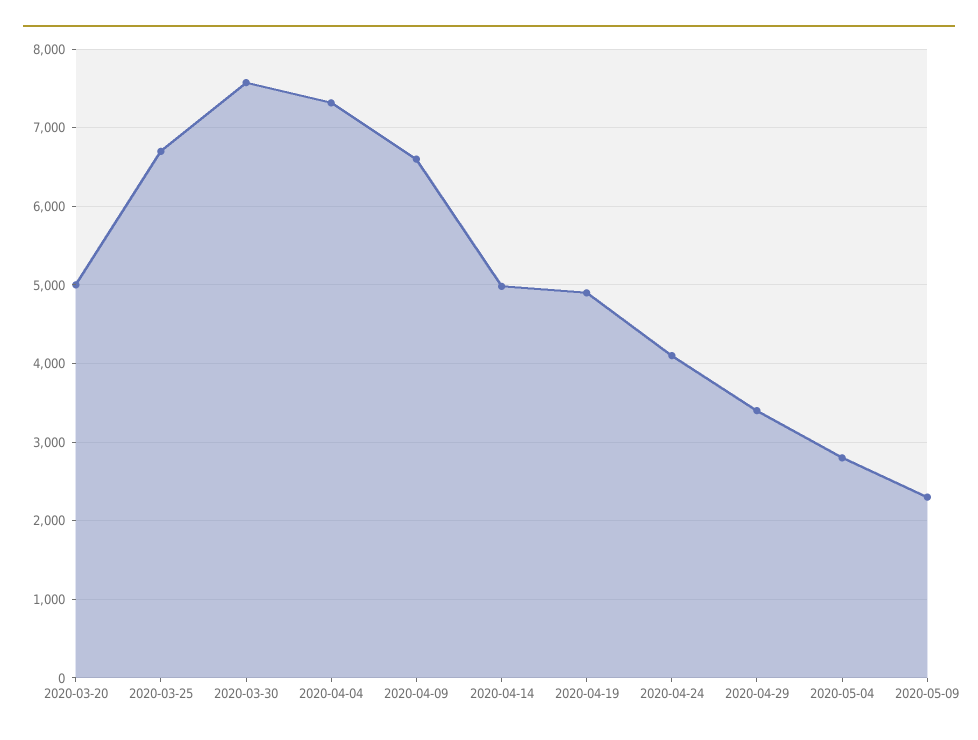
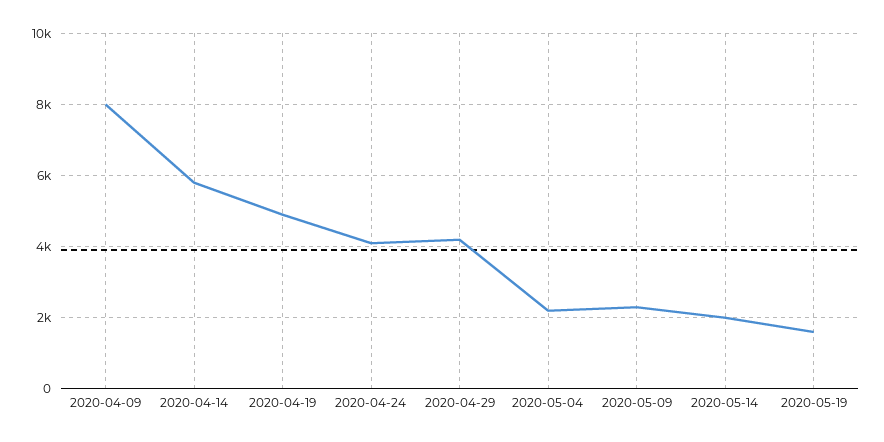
2020-03-20: 5000 -> none
2020-03-25: 6700 -> none
2020-03-30: 7600 -> none
2020-04-04: 7300 -> none
2020-04-09: 6600 -> 8000
2020-04-14: 5000 -> 5800
2020-04-29: 3400 -> 4200
2020-05-04: 2800 -> 2200
2020-05-14: none -> 2000
2020-05-19: none -> 1600

